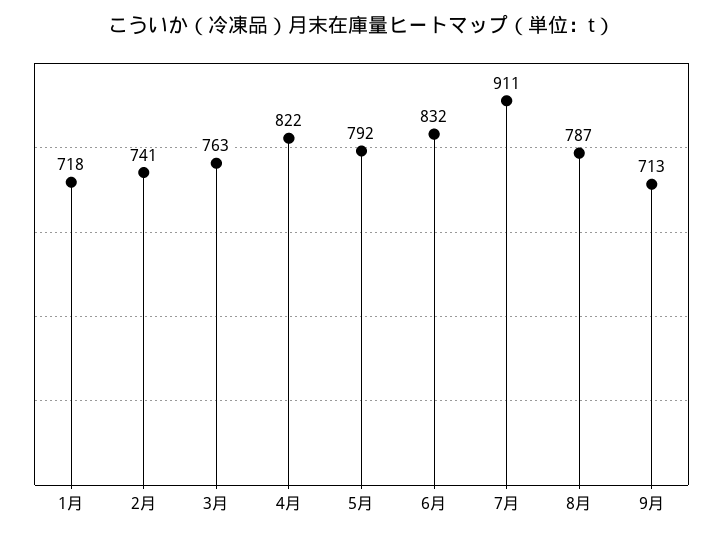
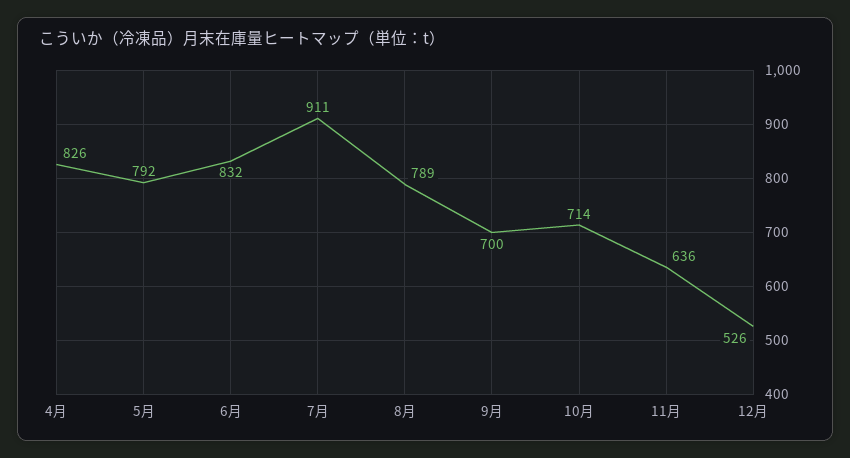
1月: 718 -> none
2月: 741 -> none
3月: 763 -> none
4月: 822 -> 826
8月: 787 -> 789
9月: 713 -> 700
10月: none -> 714
11月: none -> 636
12月: none -> 526

